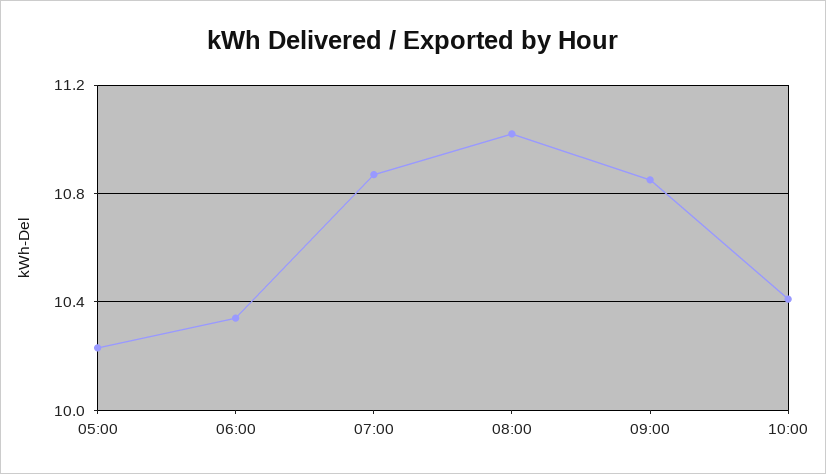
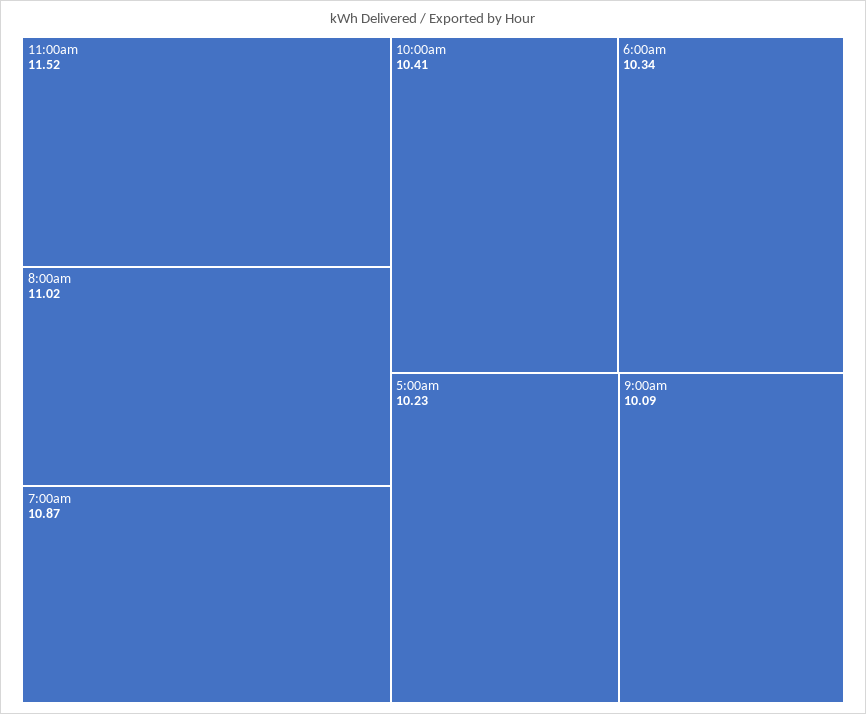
09:00: 10.85 -> 10.09
11:00am: none -> 11.52

